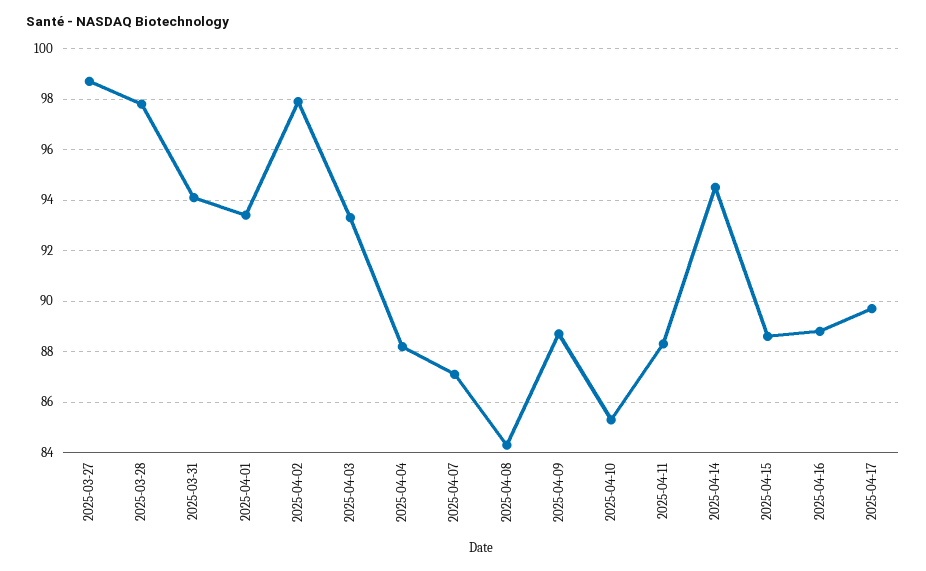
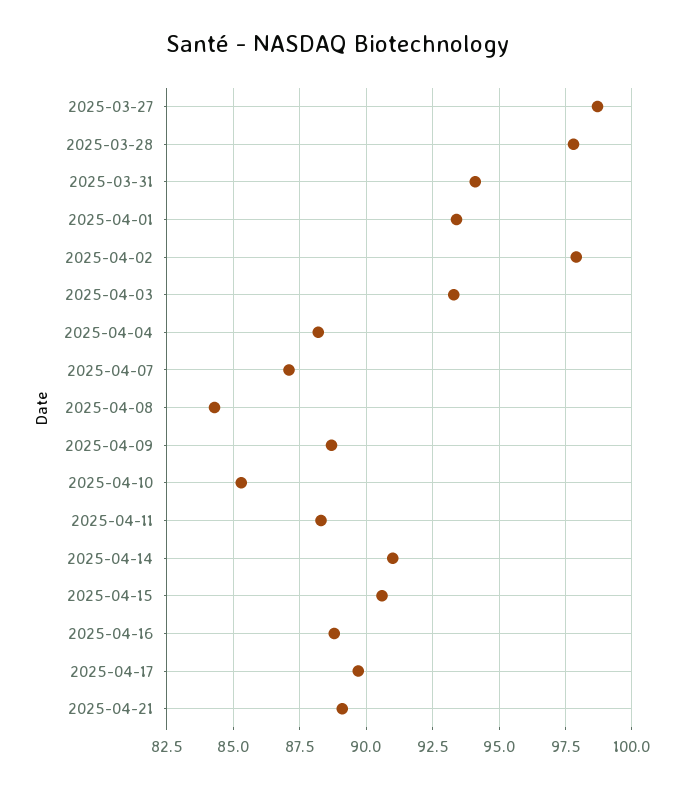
2025-04-14: 94.5 -> 91
2025-04-15: 88.5 -> 90.5
2025-04-21: none -> 89

